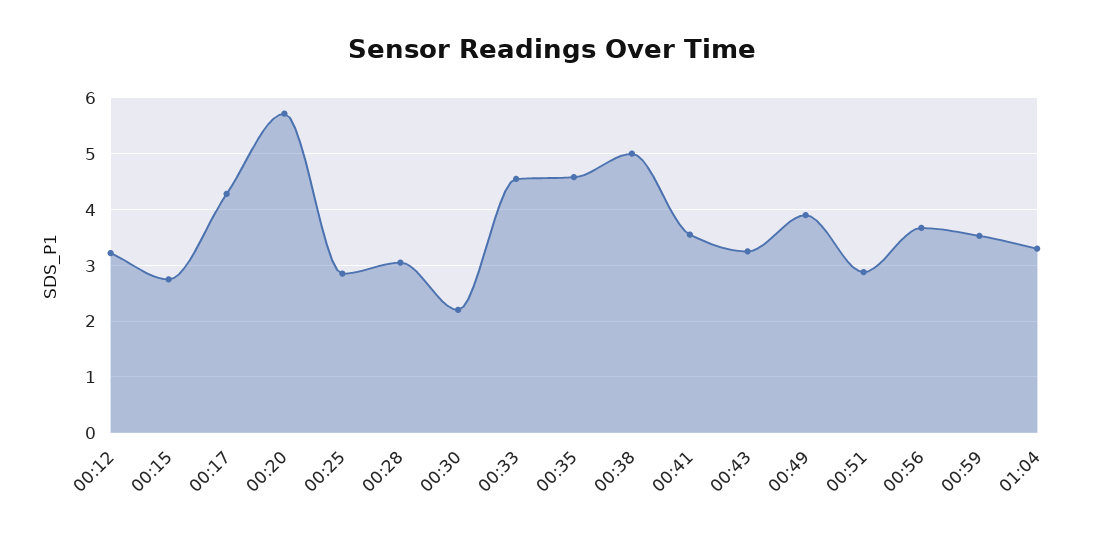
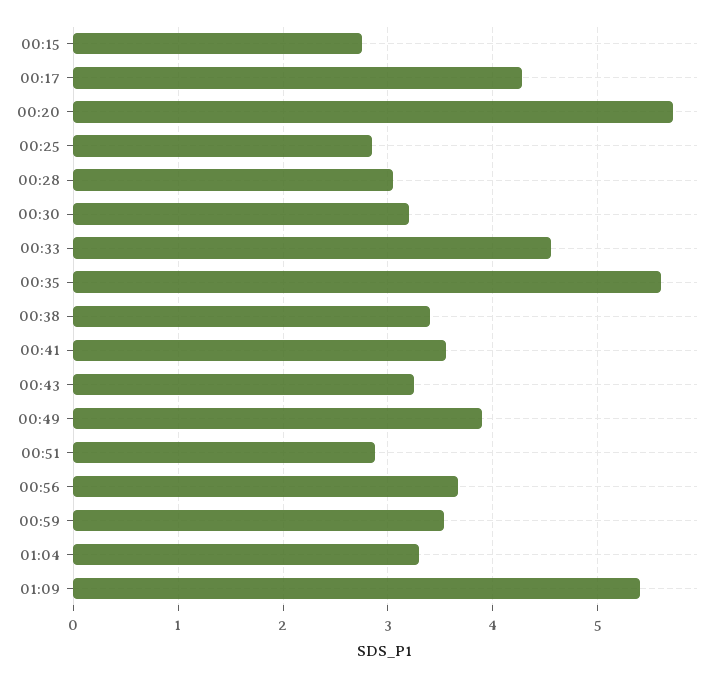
00:12: 3.2 -> none
00:30: 2.2 -> 3.2
00:35: 4.6 -> 5.6
00:38: 5 -> 3.4
01:09: none -> 5.4

